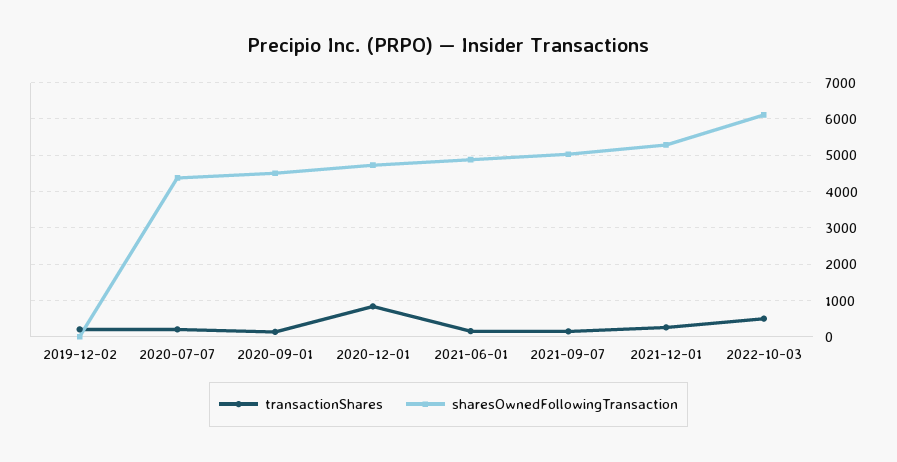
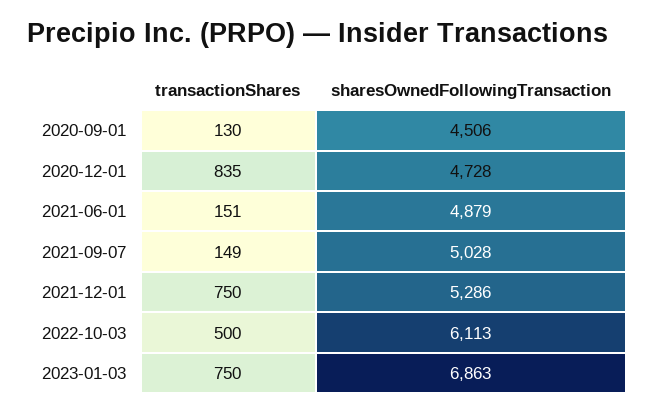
transactionShares, 2019-12-02: 200 -> none
sharesOwnedFollowingTransaction, 2019-12-02: 0 -> none
transactionShares, 2020-07-07: 200 -> none
sharesOwnedFollowingTransaction, 2020-07-07: 4400 -> none
transactionShares, 2021-12-01: 200 -> 750
transactionShares, 2023-01-03: none -> 750
sharesOwnedFollowingTransaction, 2023-01-03: none -> 6863

